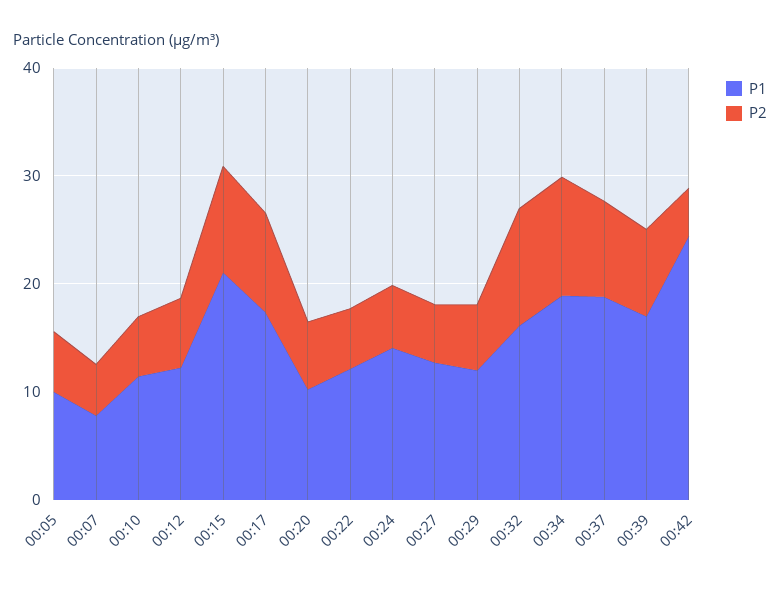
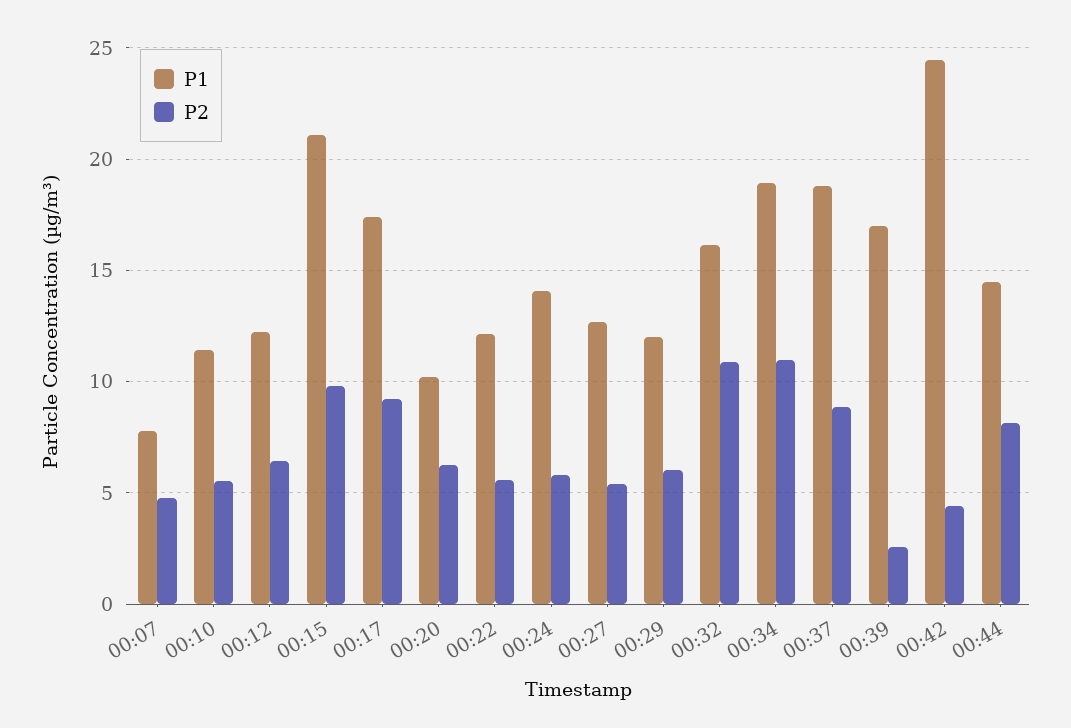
P1, 00:05: 10 -> none
P2, 00:05: 6 -> none
P2, 00:39: 8 -> 2.5
P1, 00:44: none -> 14.5
P2, 00:44: none -> 8

